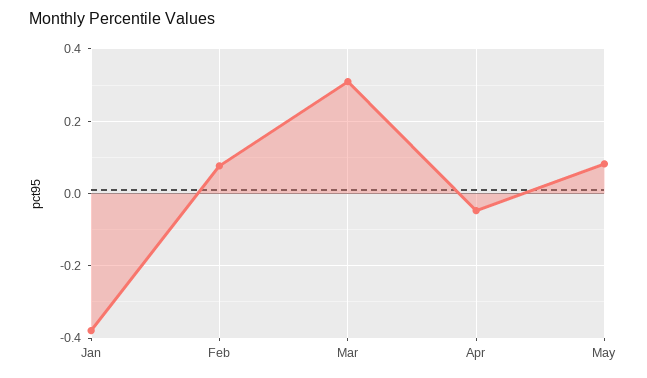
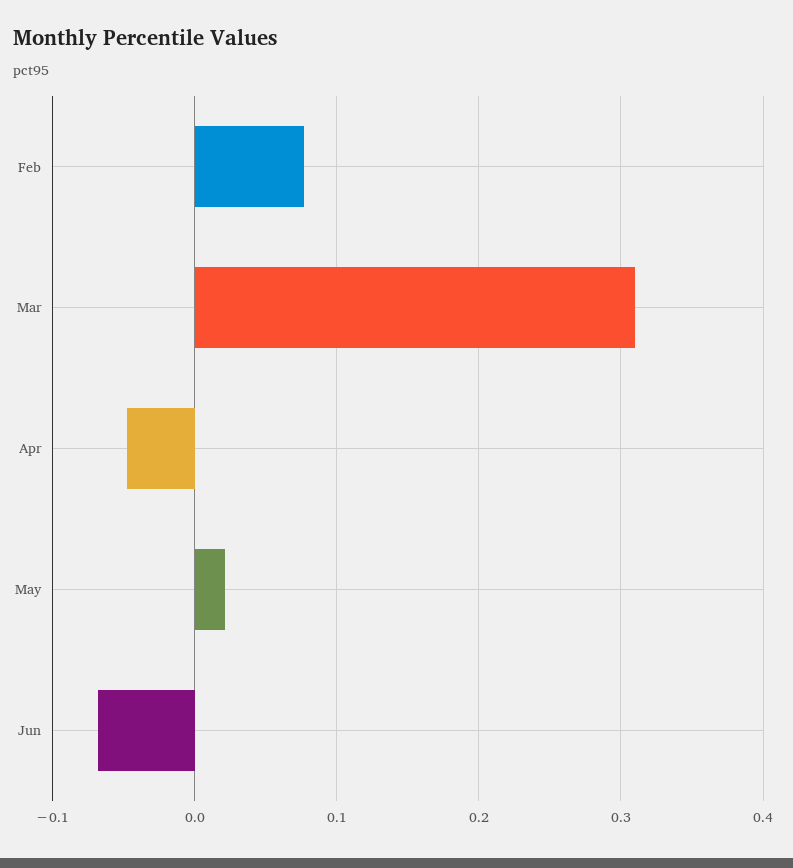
Jan: -0.38 -> none
May: 0.08 -> 0.02
Jun: none -> -0.07

